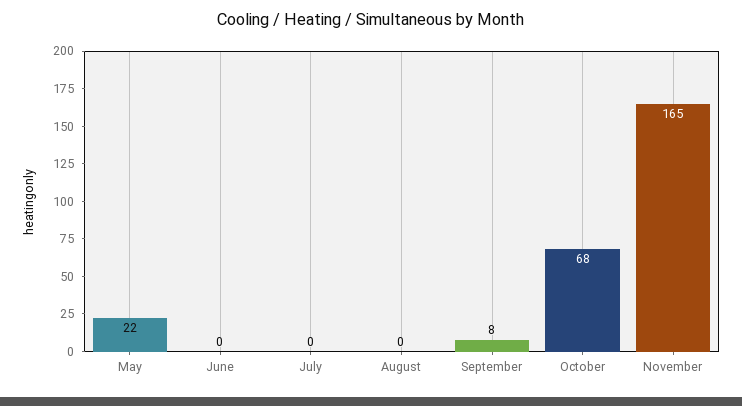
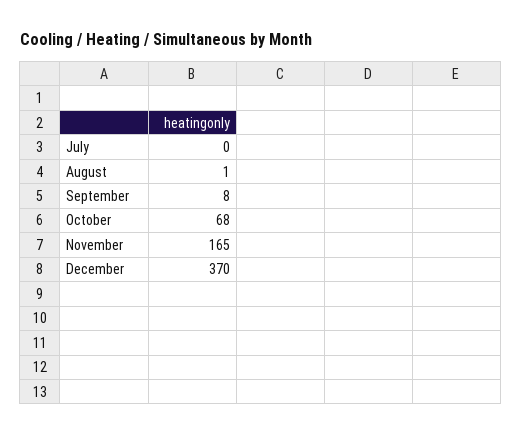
May: 22 -> none
June: 0 -> none
August: 0 -> 1
December: none -> 370

